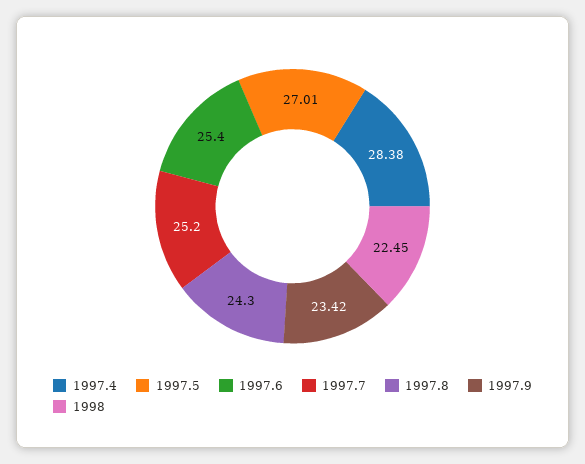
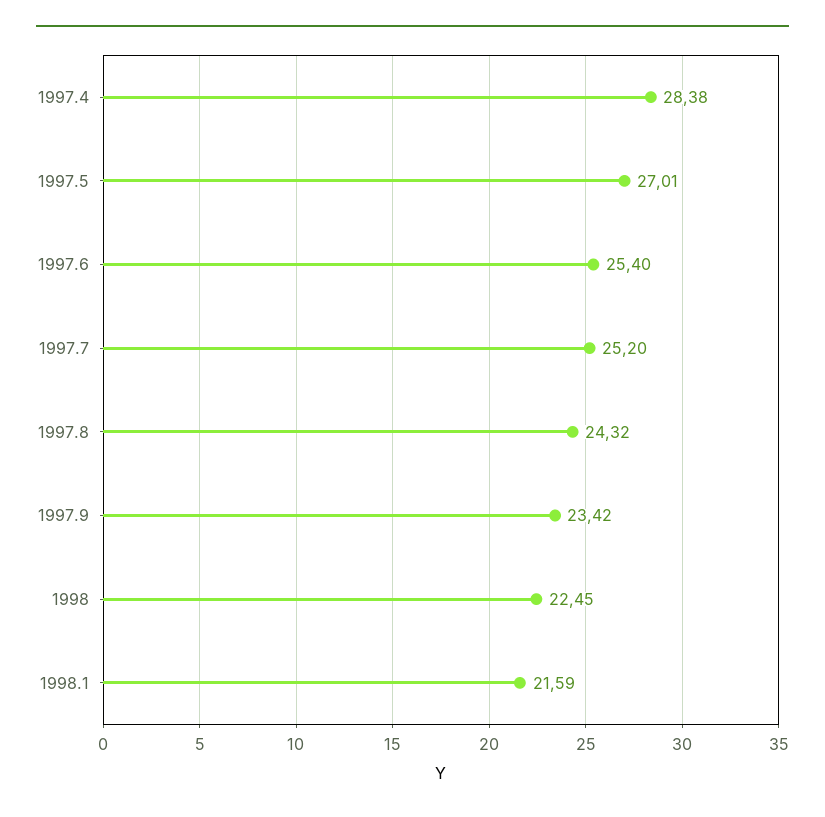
1997.8: 24.3 -> 24.32
1998.1: none -> 21.59

